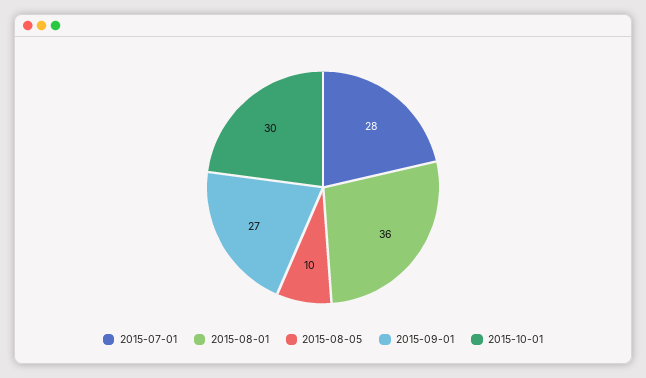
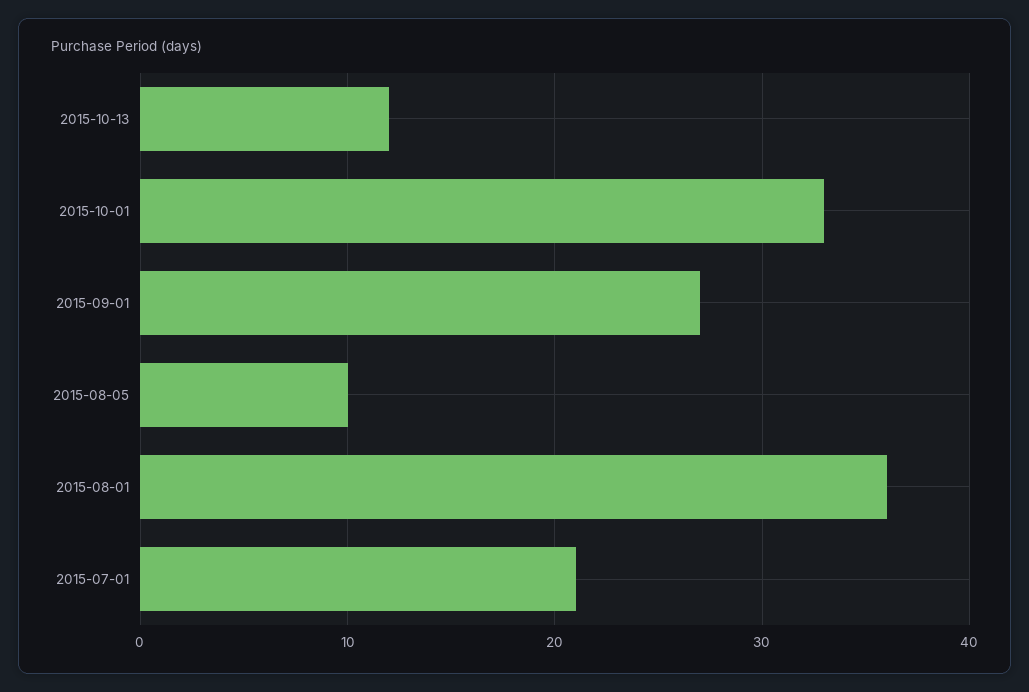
2015-07-01: 28 -> 21
2015-10-01: 30 -> 33
2015-10-13: none -> 12

